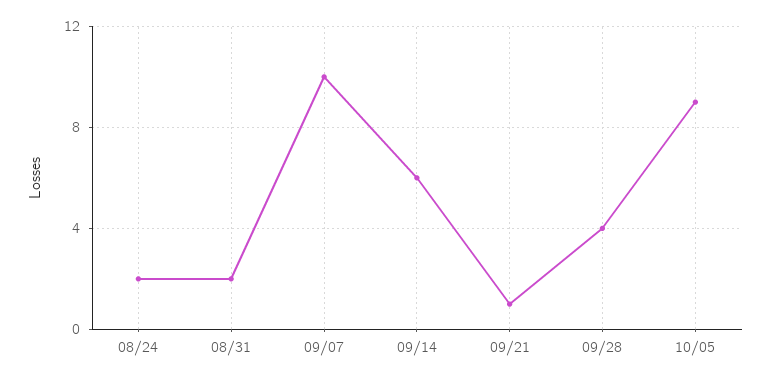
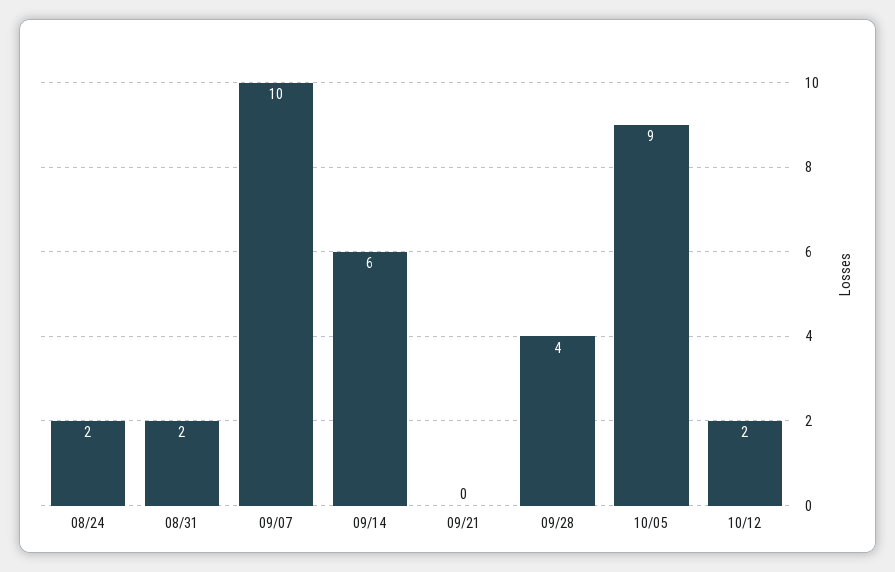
09/21: 1 -> 0
10/12: none -> 2

